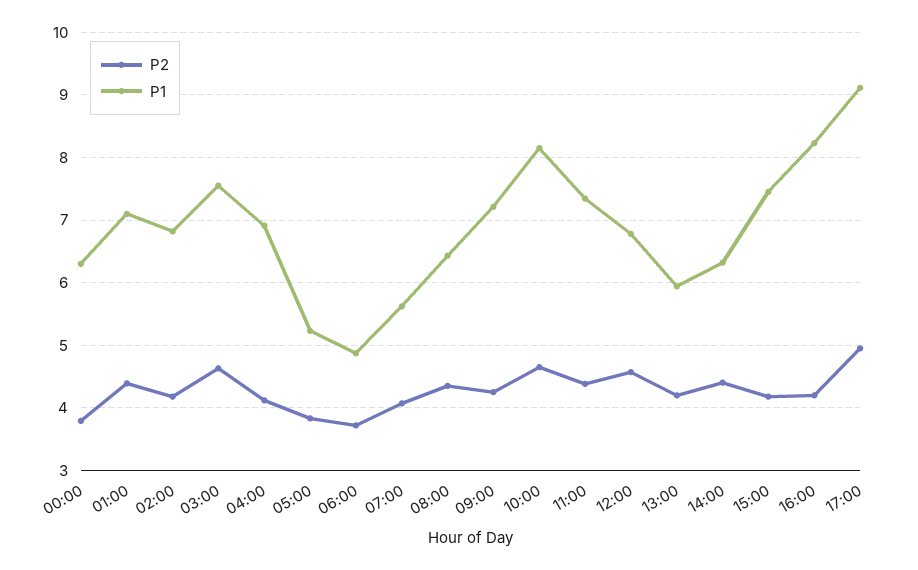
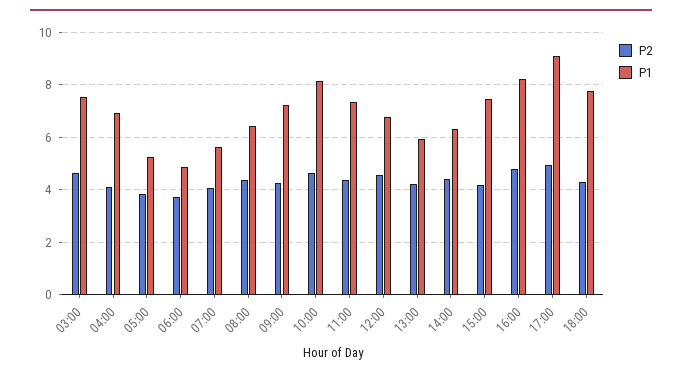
P2, 00:00: 3.8 -> none
P1, 00:00: 6.3 -> none
P2, 01:00: 4.4 -> none
P1, 01:00: 7.1 -> none
P2, 02:00: 4.2 -> none
P1, 02:00: 6.8 -> none
P2, 16:00: 4.2 -> 4.75
P2, 18:00: none -> 4.25
P1, 18:00: none -> 7.75

